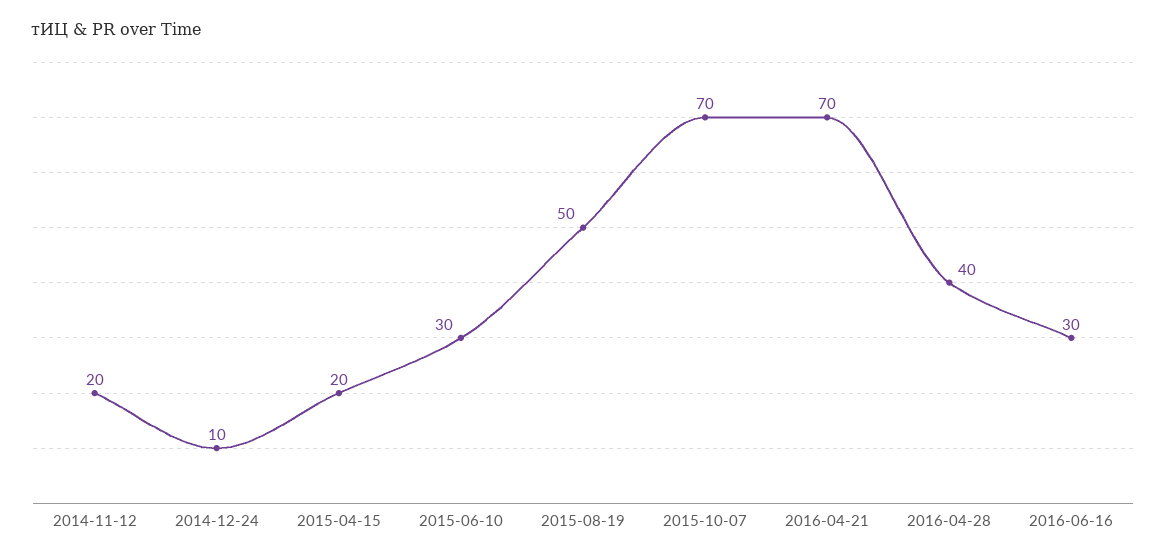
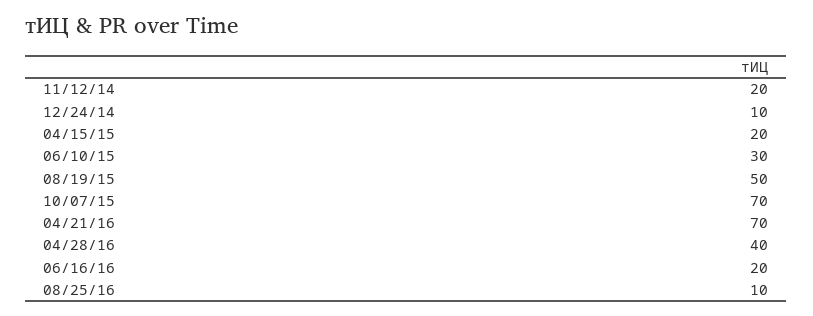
2016-06-16: 30 -> 20
08/25/16: none -> 10

